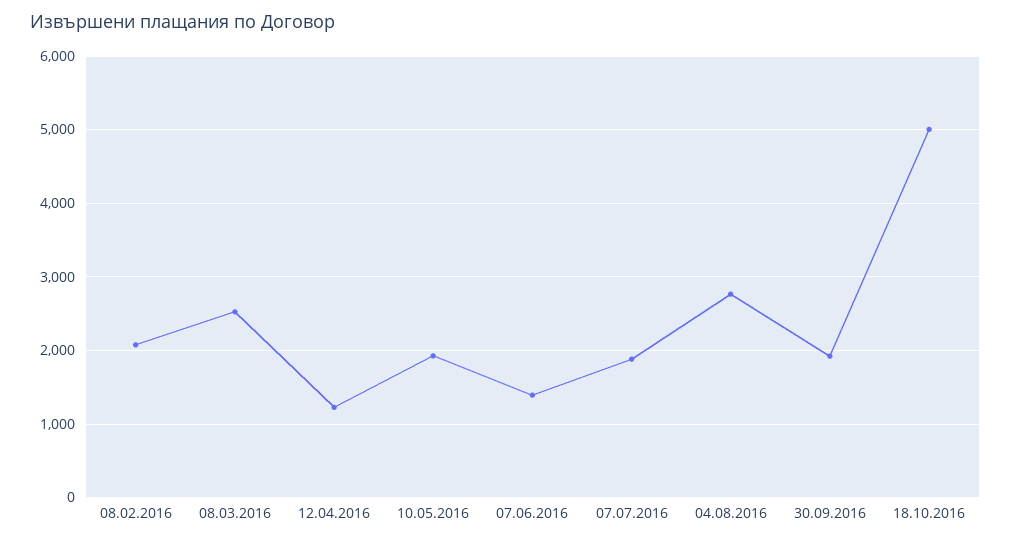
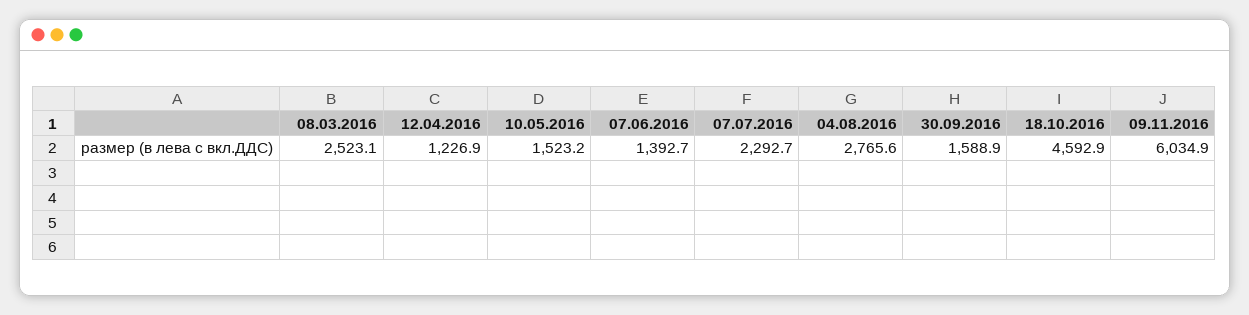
08.02.2016: 2100 -> none
10.05.2016: 1900 -> 1523.2
07.07.2016: 1900 -> 2292.7
30.09.2016: 1900 -> 1588.9
18.10.2016: 5000 -> 4592.9
09.11.2016: none -> 6034.9

